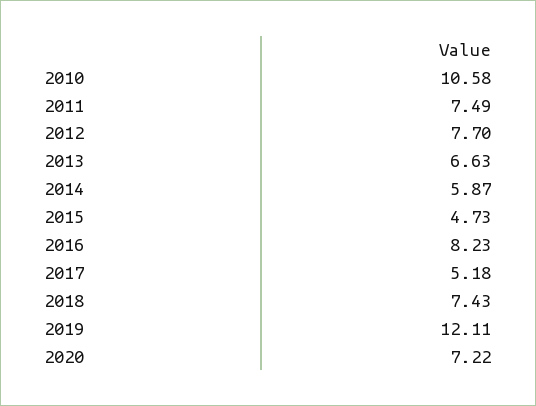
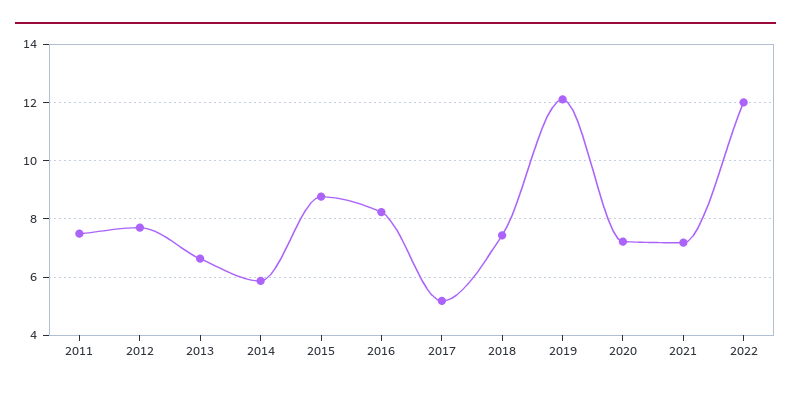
2010: 10.58 -> none
2015: 4.73 -> 8.75
2021: none -> 7.25
2022: none -> 12

